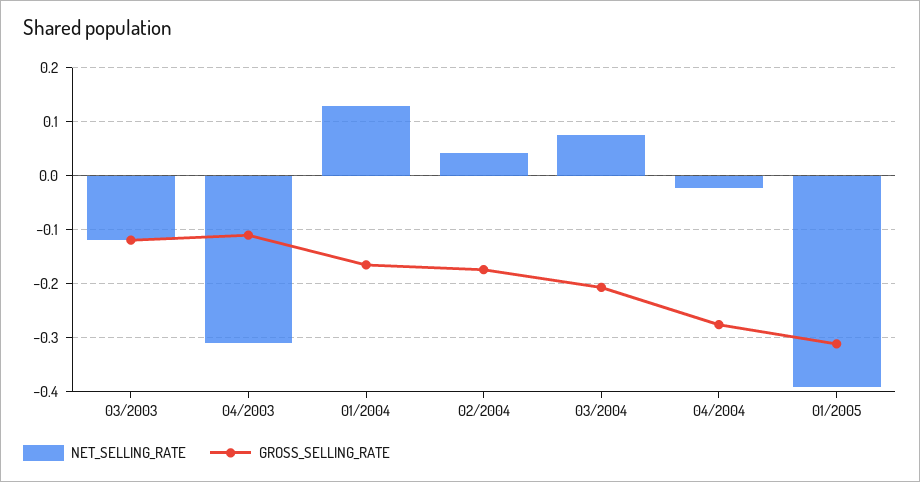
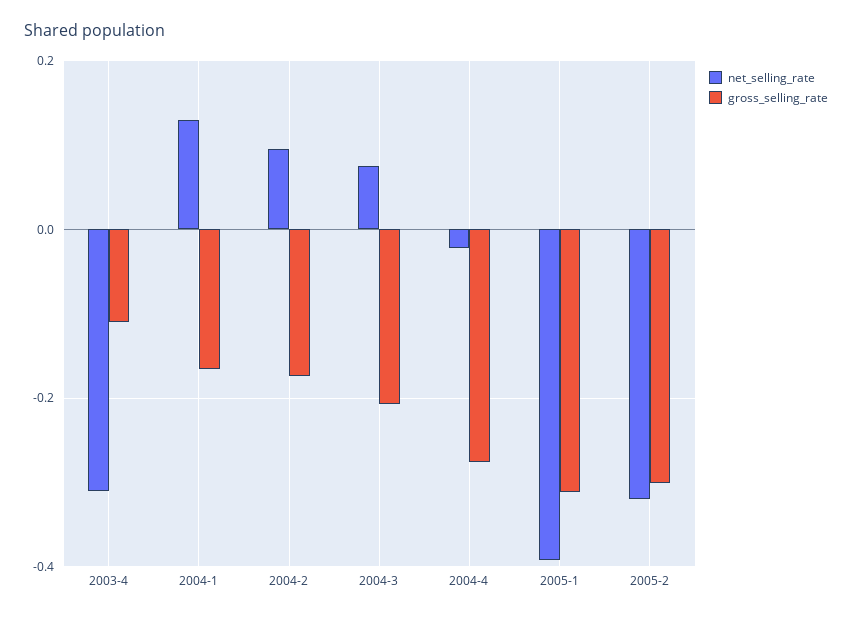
NET_SELLING_RATE, 03/2003: -0.12 -> none
GROSS_SELLING_RATE, 03/2003: -0.12 -> none
NET_SELLING_RATE, 02/2004: 0.04 -> 0.1
NET_SELLING_RATE, 2005-2: none -> -0.32
GROSS_SELLING_RATE, 2005-2: none -> -0.3

